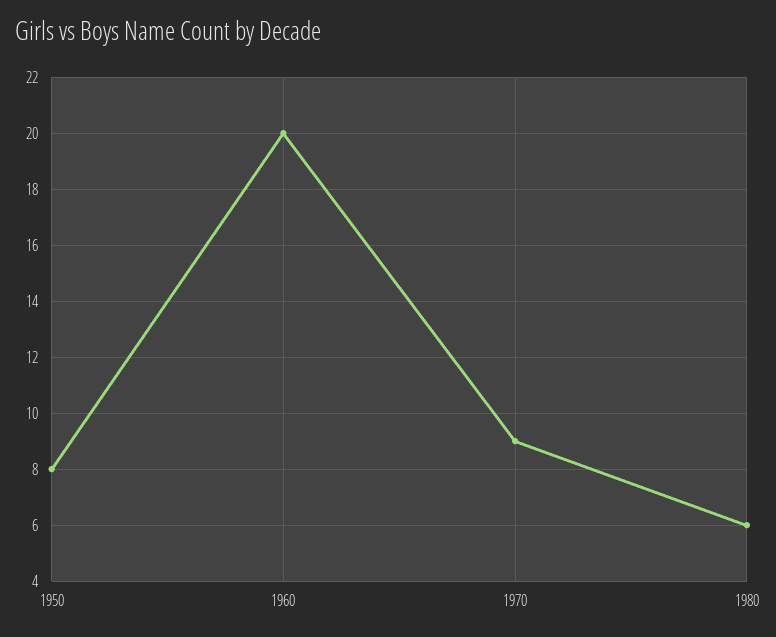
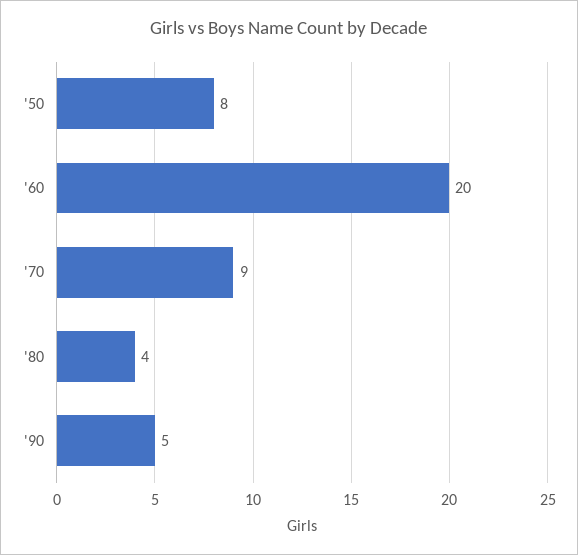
1980: 6 -> 4
'90: none -> 5

